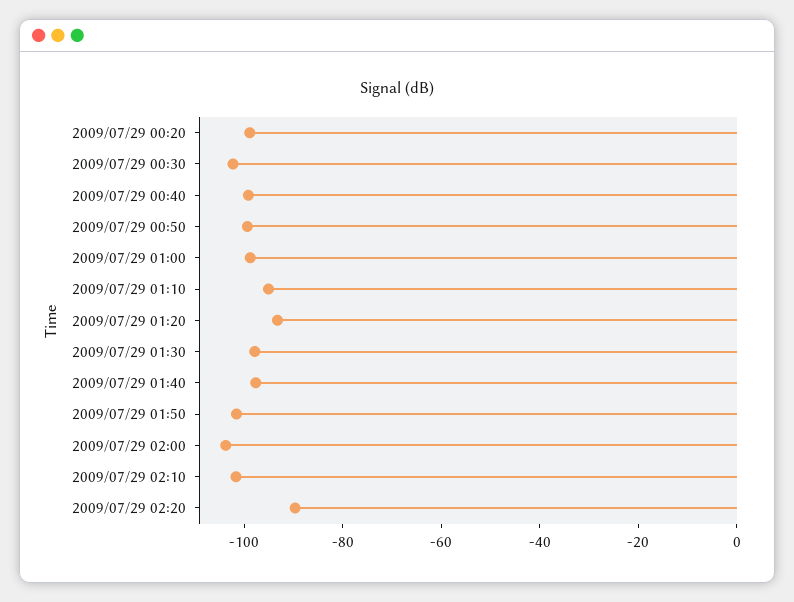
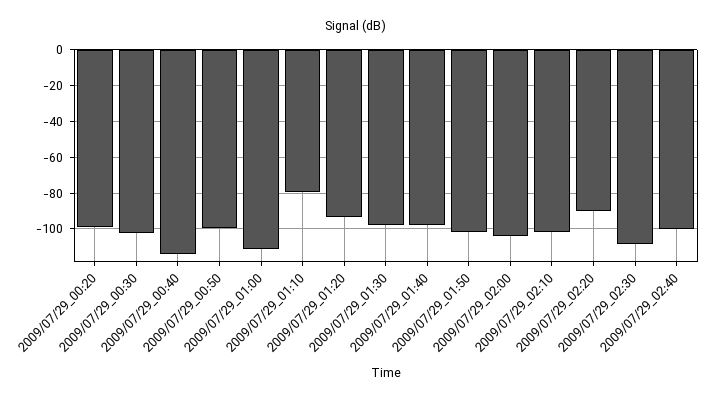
2009/07/29 00:40: -100 -> -115
2009/07/29 01:00: -100 -> -110
2009/07/29 01:10: -95 -> -80
2009/07/29_02:30: none -> -110
2009/07/29_02:40: none -> -100

